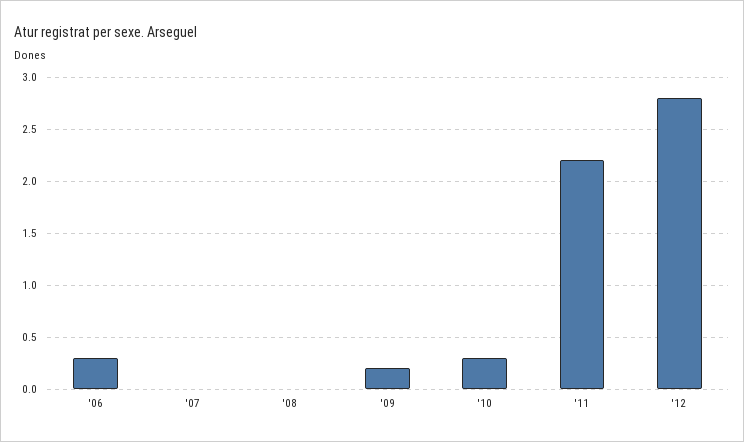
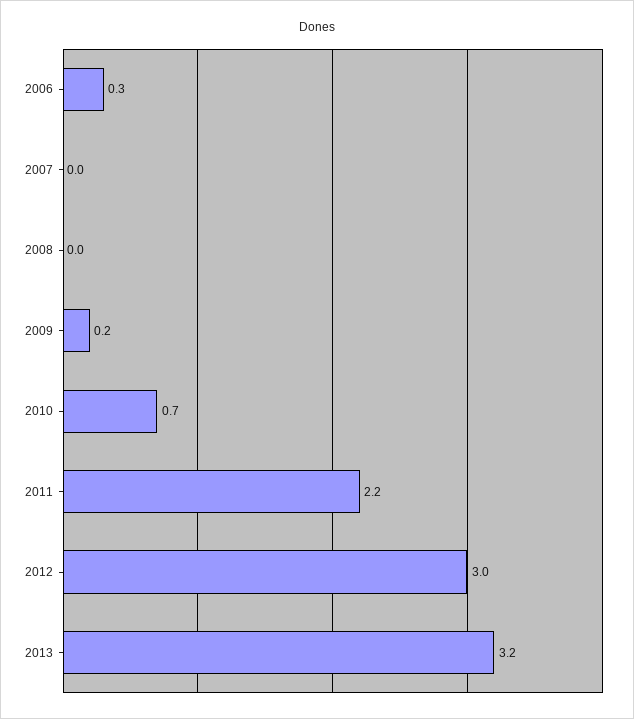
'10: 0.3 -> 0.7
'12: 2.8 -> 3
2013: none -> 3.2

